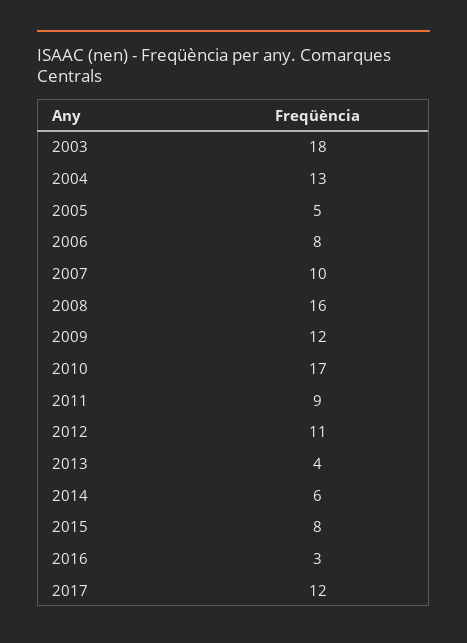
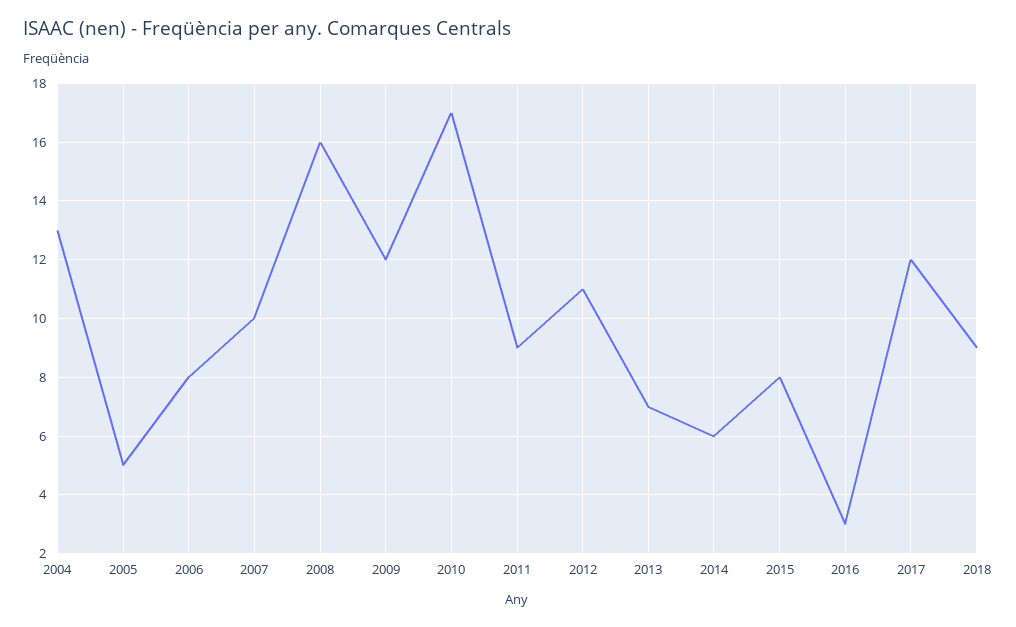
2003: 18 -> none
2013: 4 -> 7
2018: none -> 9

